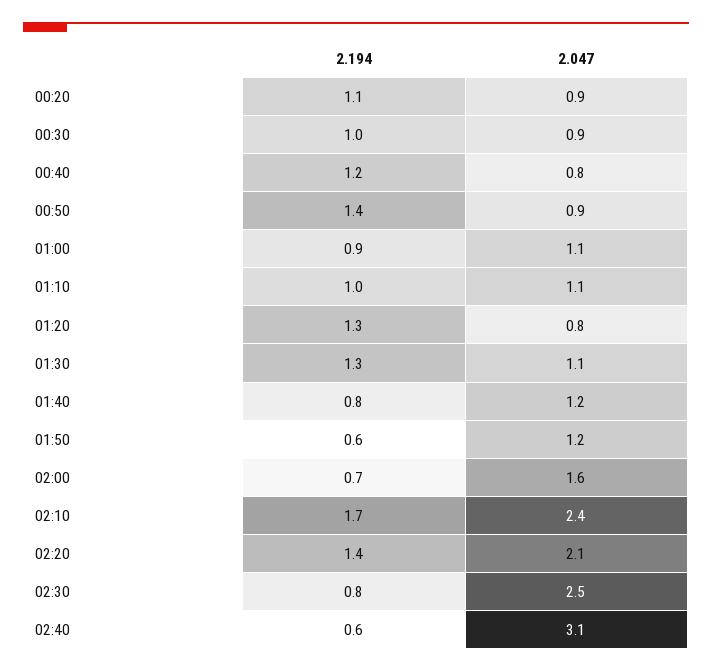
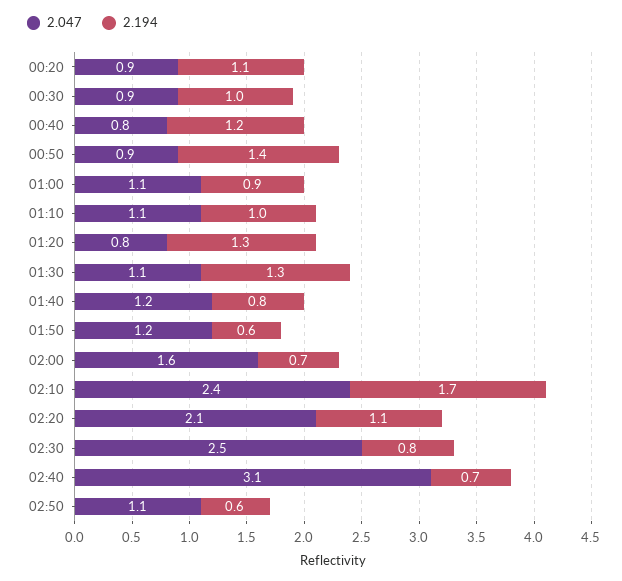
2.194, 02:20: 1.4 -> 1.1
2.194, 02:40: 0.6 -> 0.7
2.047, 02:50: none -> 1.1
2.194, 02:50: none -> 0.6

